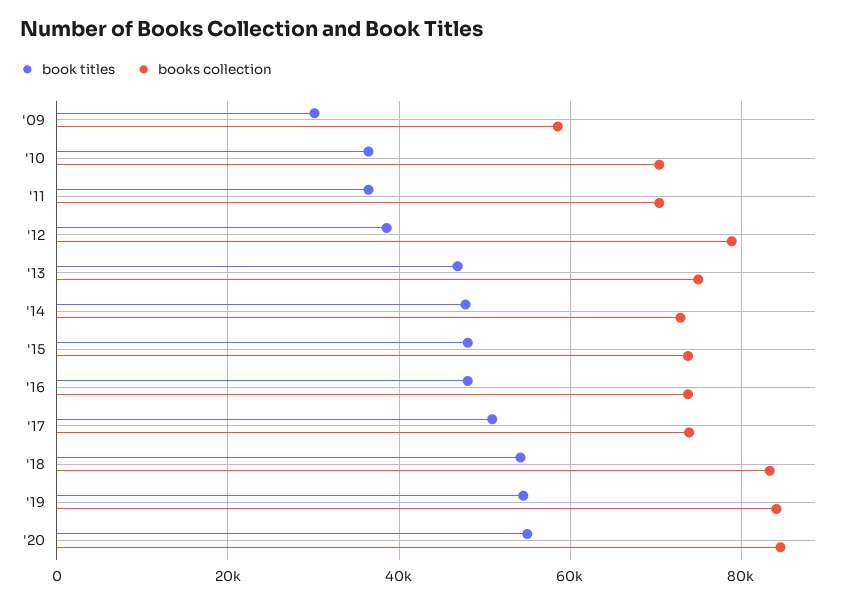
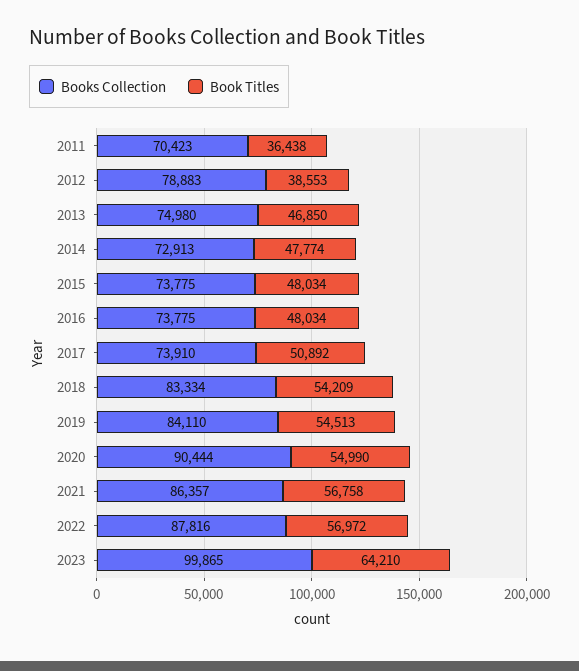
book titles, '09: 30000 -> none
books collection, '09: 58000 -> none
book titles, '10: 36000 -> none
books collection, '10: 70000 -> none
books collection, '20: 84000 -> 90444
books collection, 2021: none -> 86357
book titles, 2021: none -> 56758
books collection, 2022: none -> 87816
book titles, 2022: none -> 56972
books collection, 2023: none -> 99865
book titles, 2023: none -> 64210

